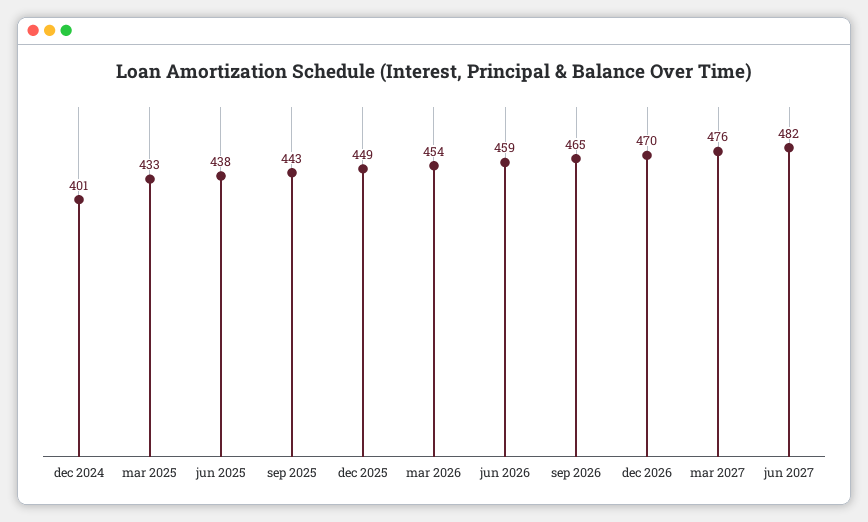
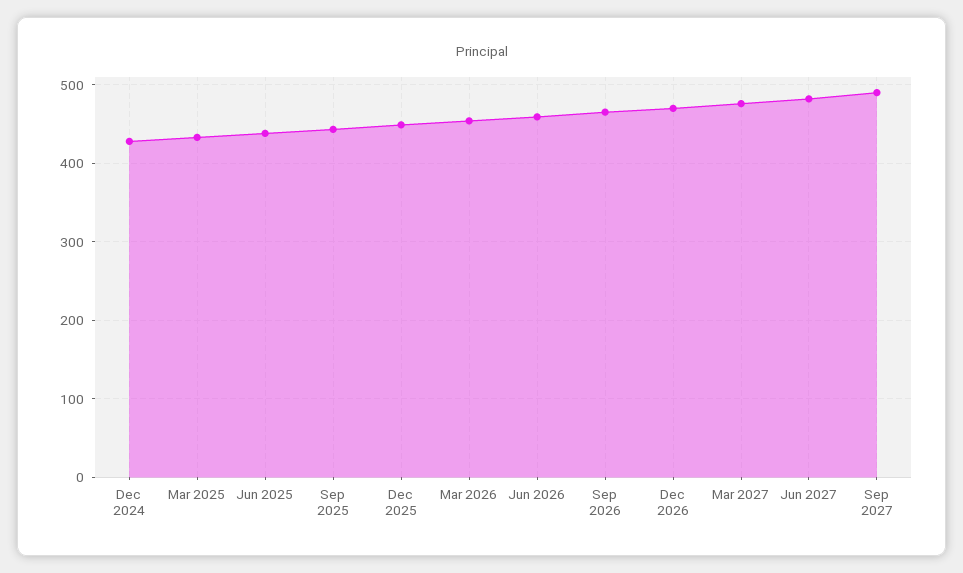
dec 2024: 401 -> 430
Sep 2027: none -> 490

